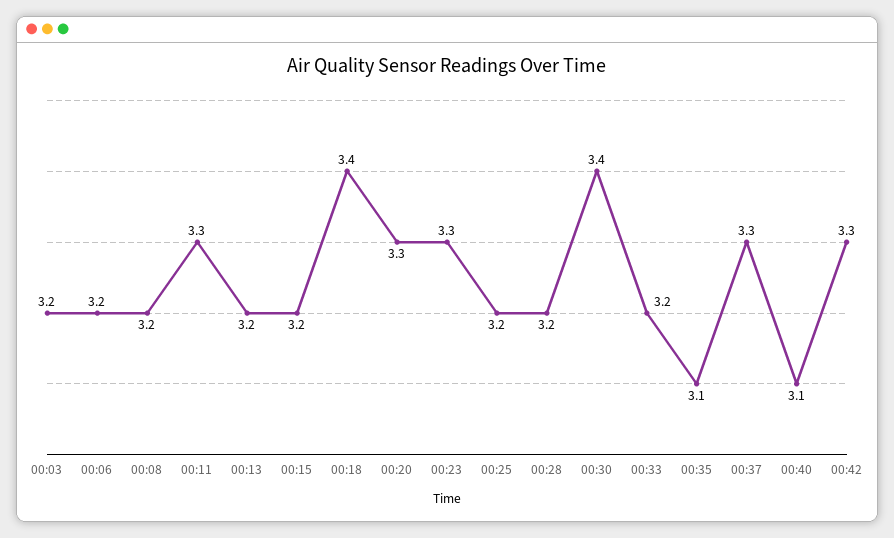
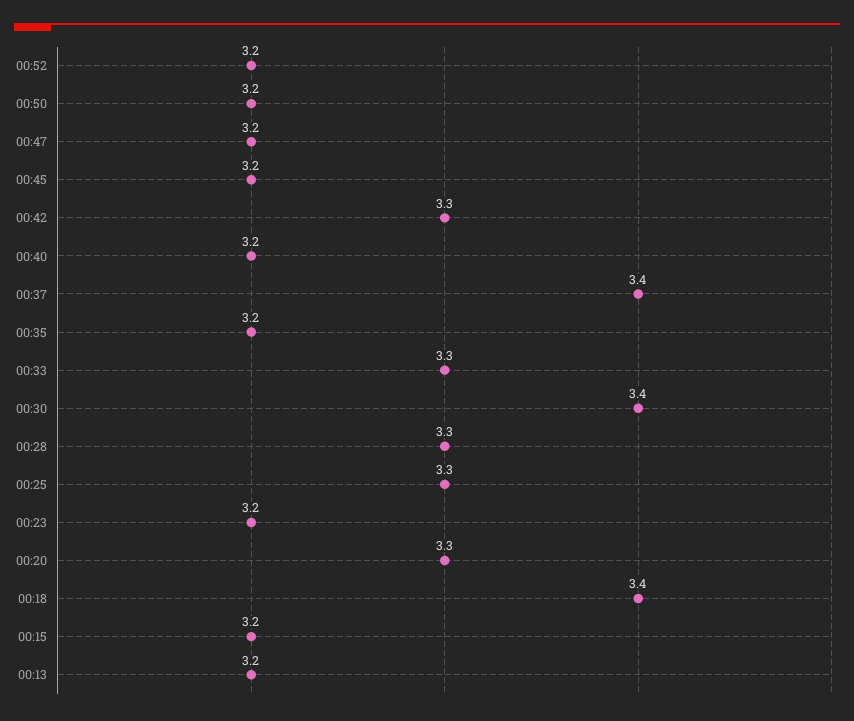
00:03: 3.2 -> none
00:06: 3.2 -> none
00:08: 3.2 -> none
00:11: 3.3 -> none
00:23: 3.3 -> 3.2
00:25: 3.2 -> 3.3
00:28: 3.2 -> 3.3
00:33: 3.2 -> 3.3
00:35: 3.1 -> 3.2
00:37: 3.3 -> 3.4
00:40: 3.1 -> 3.2
00:52: none -> 3.2
00:50: none -> 3.2
00:47: none -> 3.2
00:45: none -> 3.2

